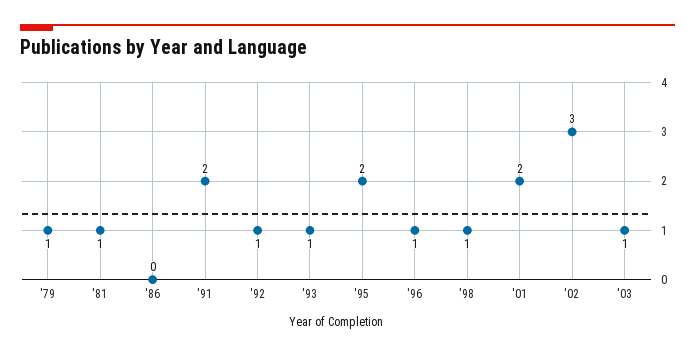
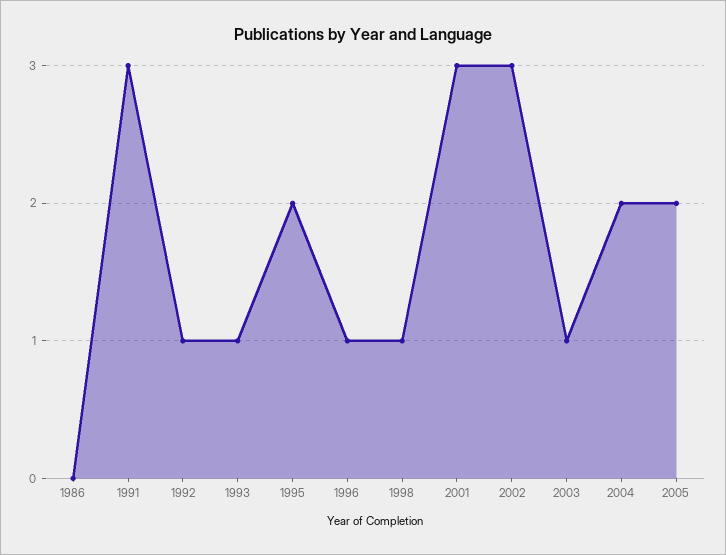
'79: 1 -> none
'81: 1 -> none
'91: 2 -> 3
'01: 2 -> 3
2004: none -> 2
2005: none -> 2

